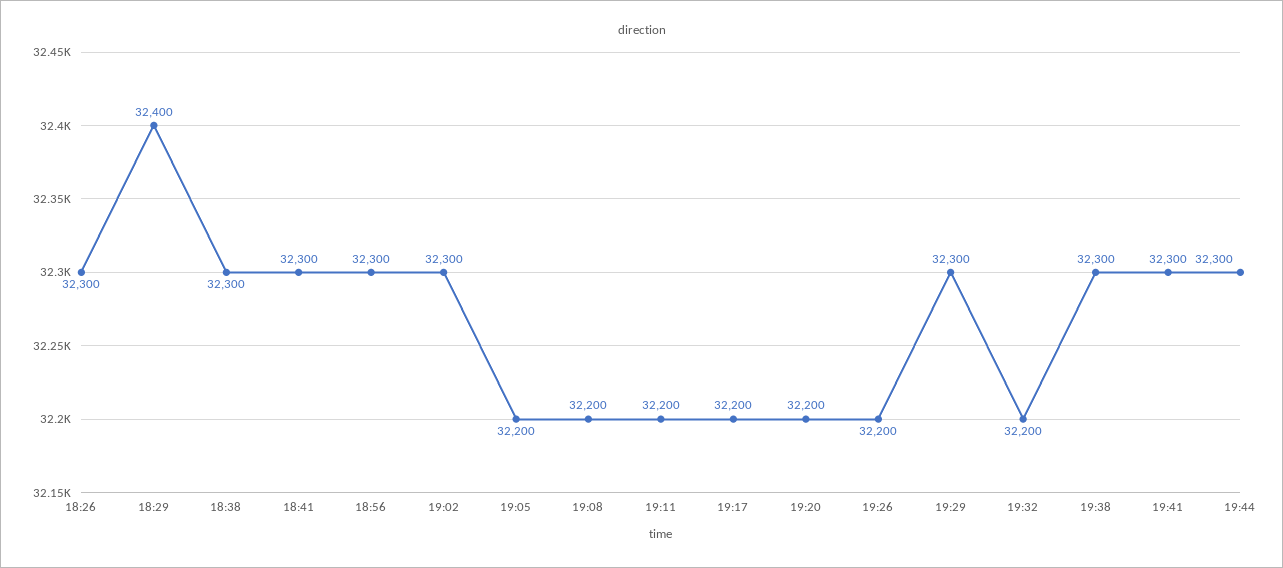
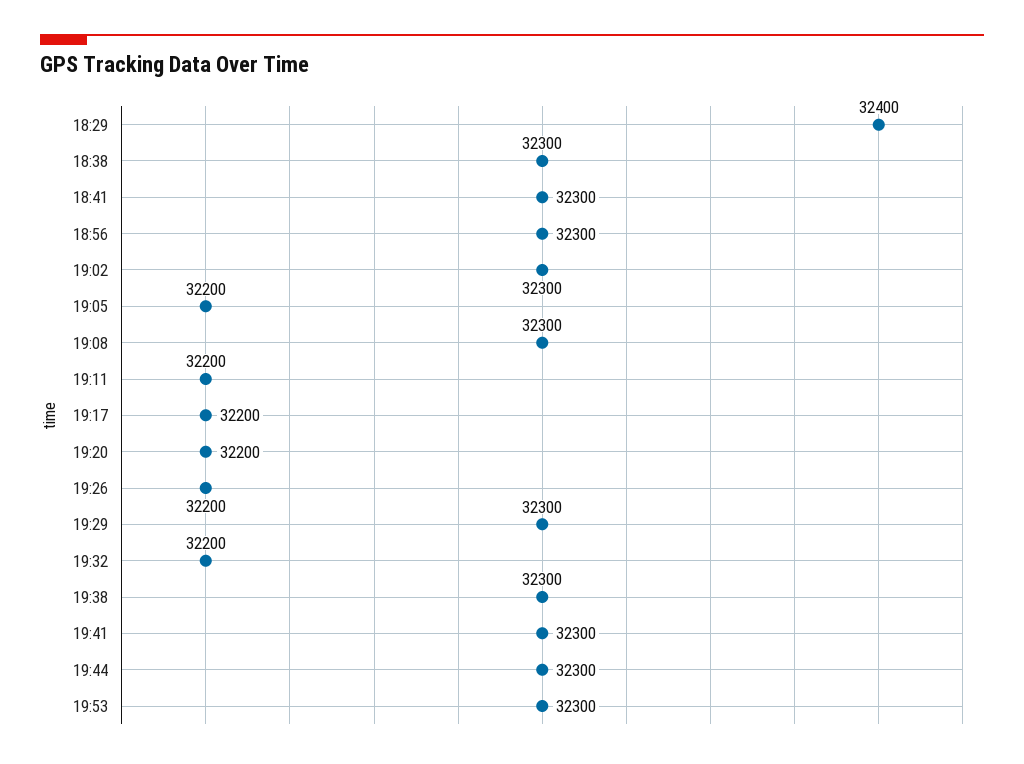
18:26: 32300 -> none
19:08: 32200 -> 32300
19:53: none -> 32300

